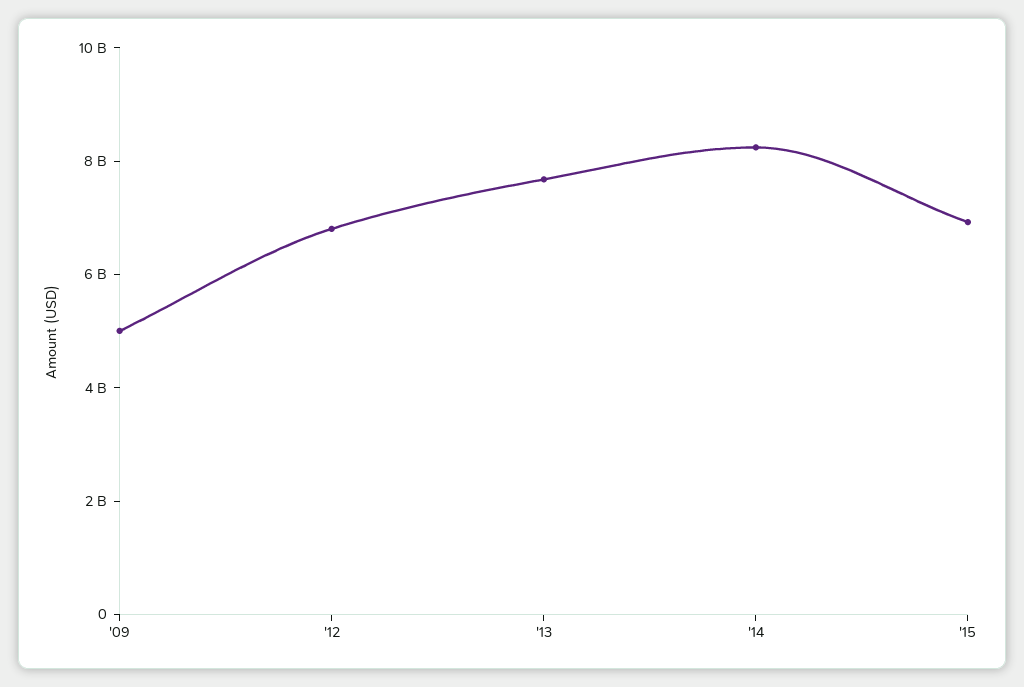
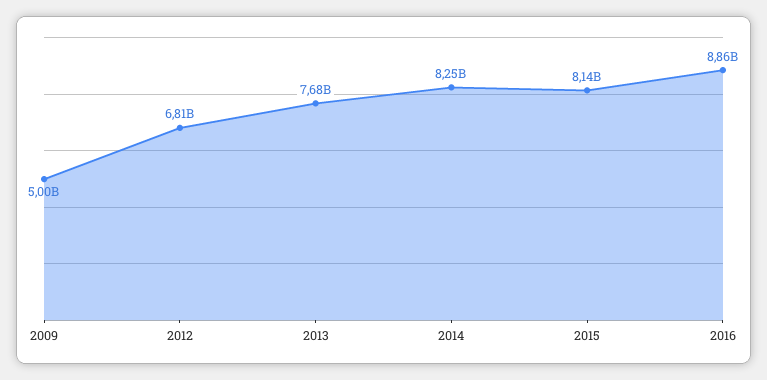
'15: 7000000000 -> 8140000000
2016: none -> 8860000000

